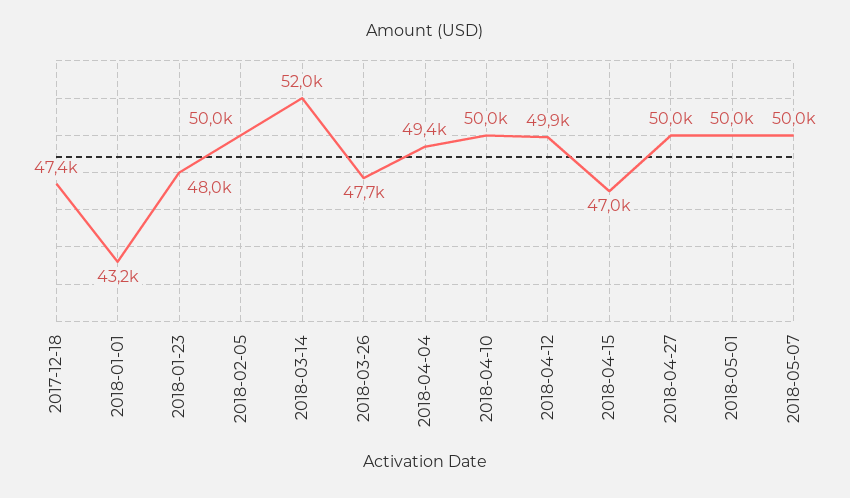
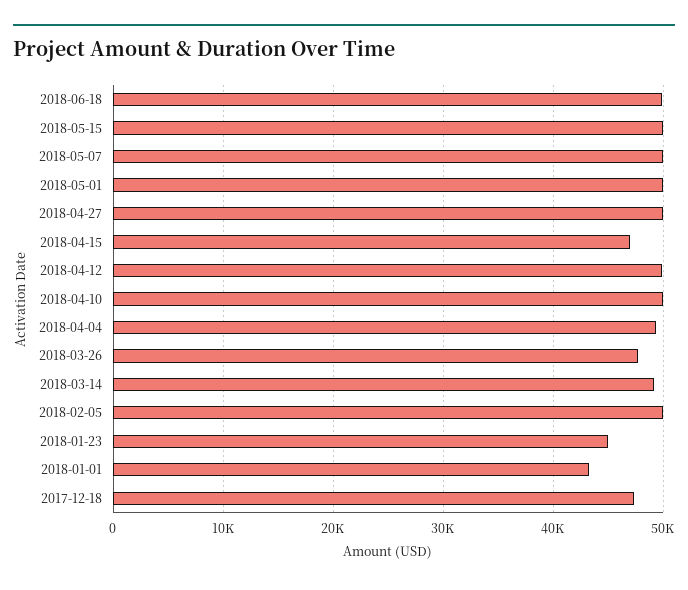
2018-01-23: 48000 -> 45000
2018-03-14: 52000 -> 49000
2018-06-18: none -> 50000
2018-05-15: none -> 50000

